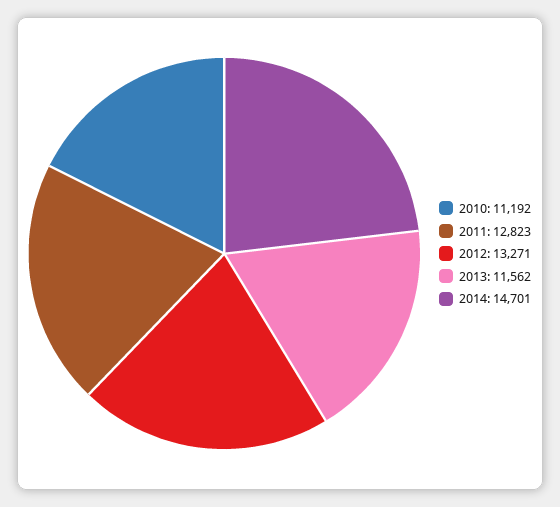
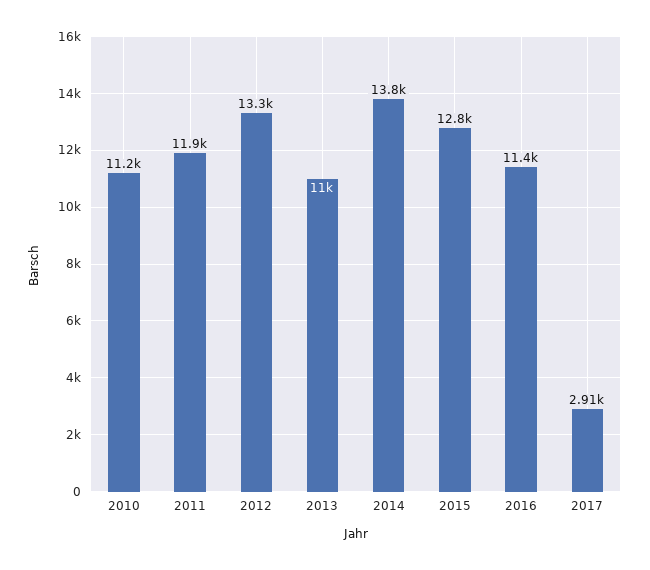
2011: 12823 -> 11900
2013: 11562 -> 11000
2014: 14701 -> 13800
2015: none -> 12800
2016: none -> 11400
2017: none -> 2910

